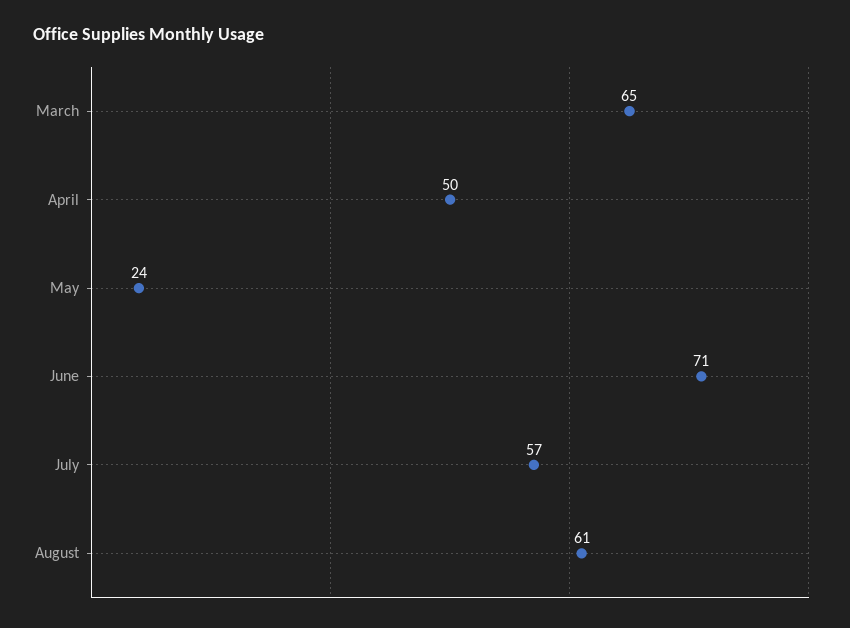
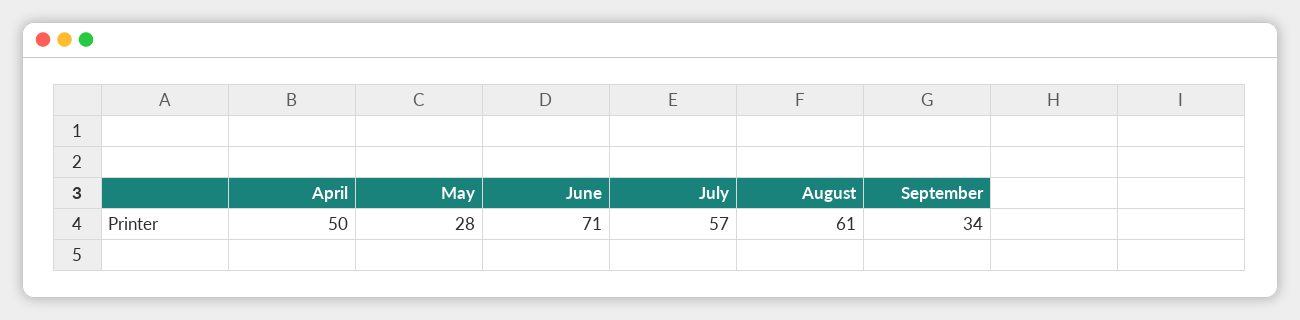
March: 65 -> none
May: 24 -> 28
September: none -> 34

